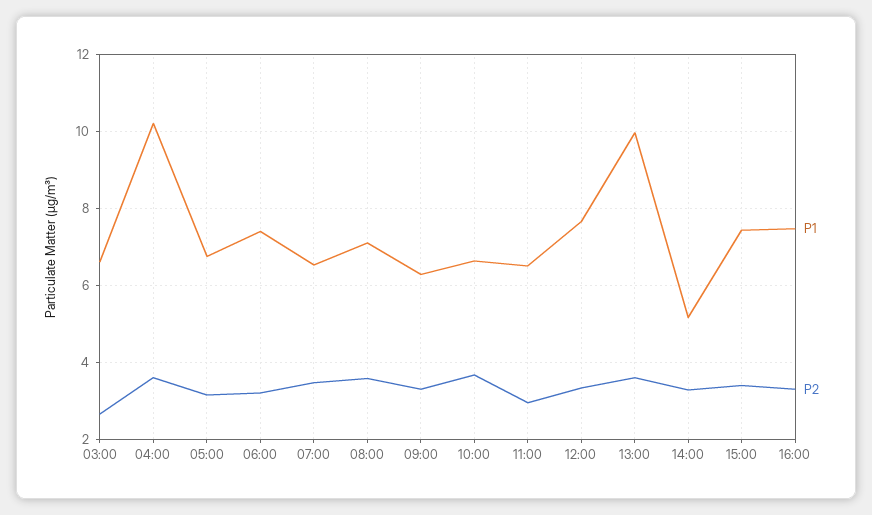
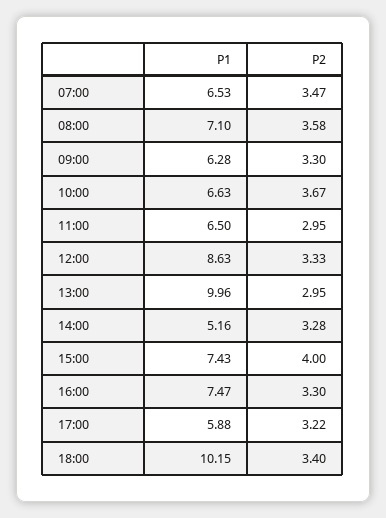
P1, 03:00: 6.6 -> none
P2, 03:00: 2.6 -> none
P1, 04:00: 10.2 -> none
P2, 04:00: 3.6 -> none
P1, 05:00: 6.8 -> none
P2, 05:00: 3.2 -> none
P1, 06:00: 7.4 -> none
P2, 06:00: 3.2 -> none
P1, 12:00: 7.6 -> 8.63
P2, 13:00: 3.6 -> 2.95
P2, 15:00: 3.4 -> 4
P1, 17:00: none -> 5.88
P2, 17:00: none -> 3.22
P1, 18:00: none -> 10.15
P2, 18:00: none -> 3.4

